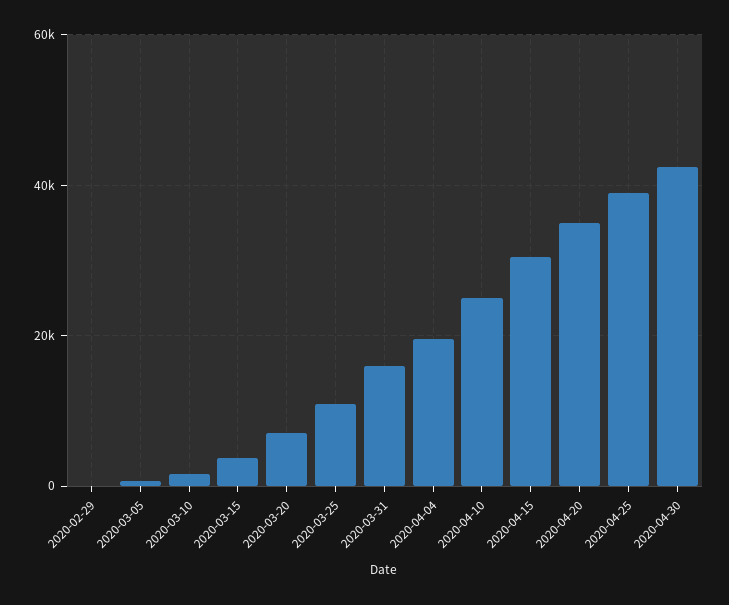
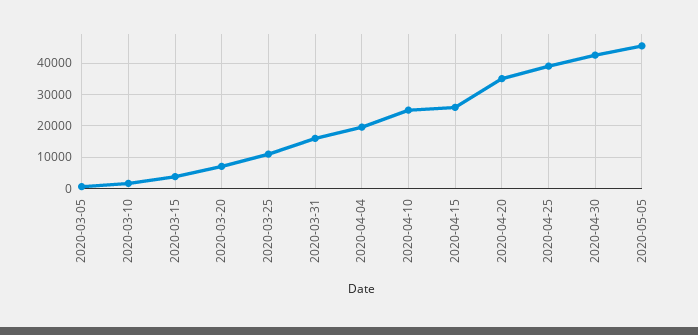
2020-02-29: 0 -> none
2020-04-15: 30000 -> 26000
2020-05-05: none -> 46000

